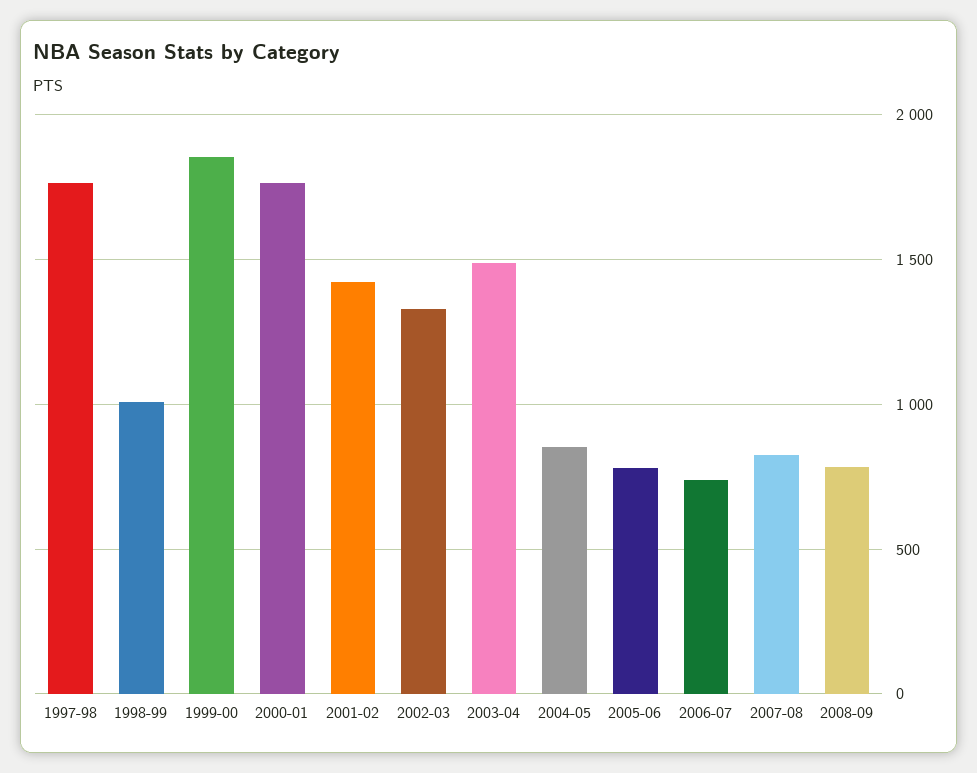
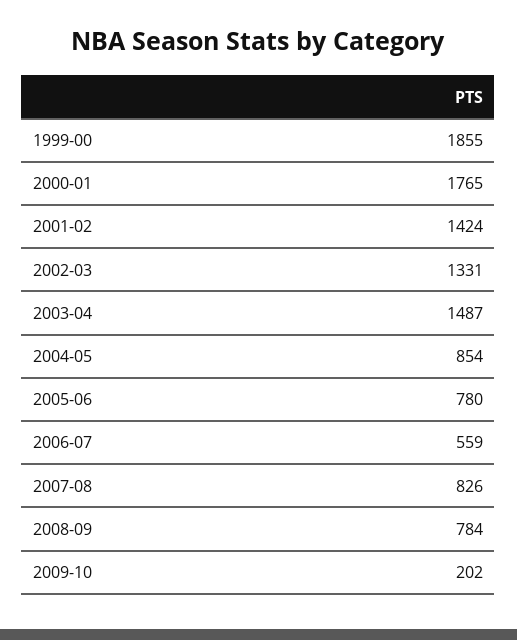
1997-98: 1750 -> none
1998-99: 1000 -> none
2006-07: 750 -> 559
2009-10: none -> 202

